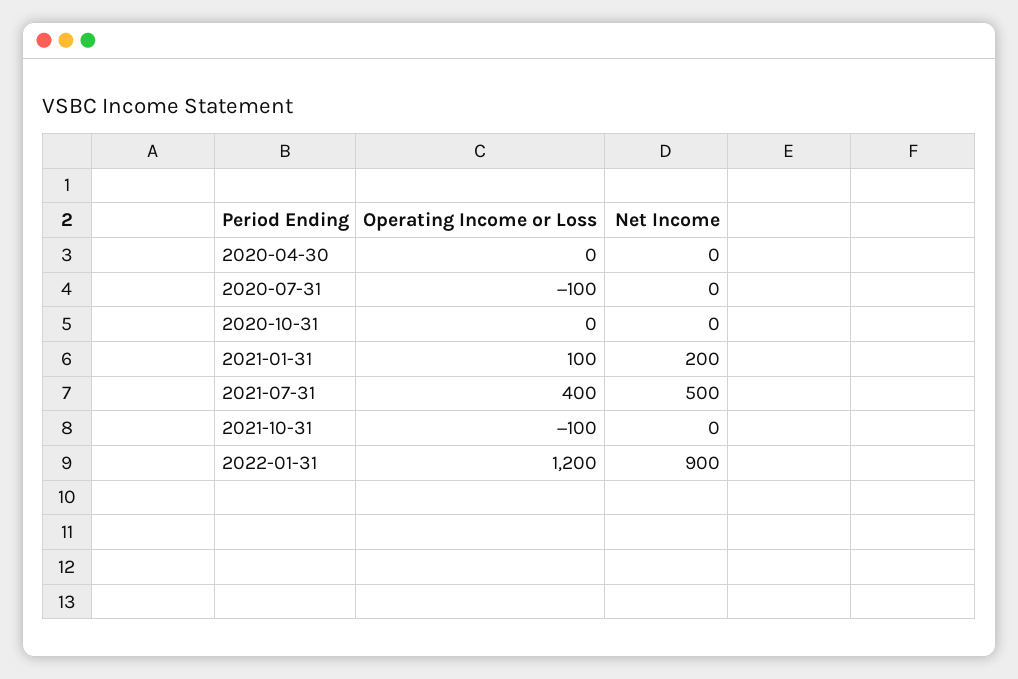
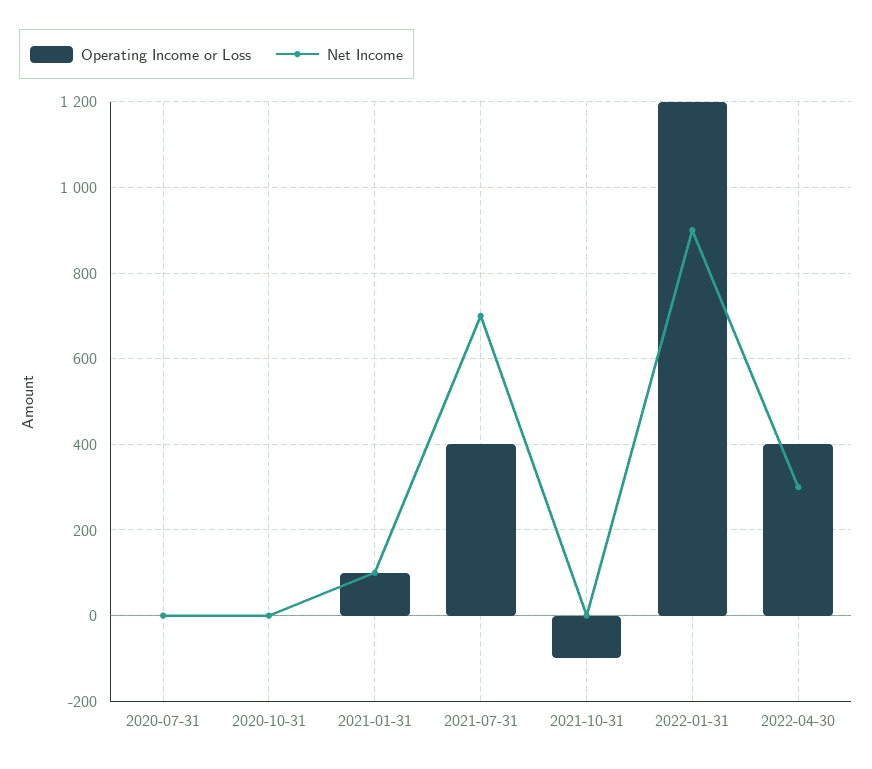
Operating Income or Loss, 2020-04-30: 0 -> none
Net Income, 2020-04-30: 0 -> none
Operating Income or Loss, 2020-07-31: -100 -> 0
Net Income, 2021-01-31: 200 -> 100
Net Income, 2021-07-31: 500 -> 700
Operating Income or Loss, 2022-04-30: none -> 400
Net Income, 2022-04-30: none -> 300

